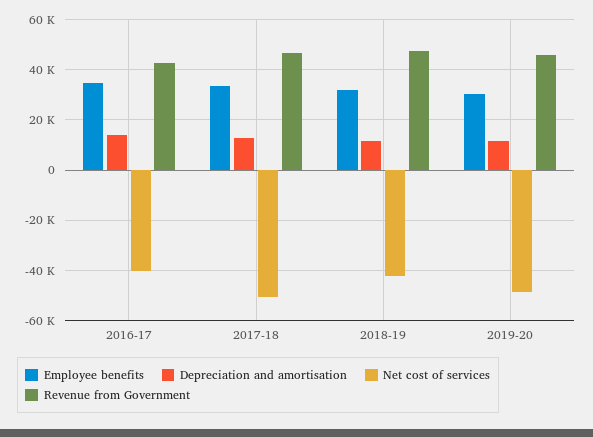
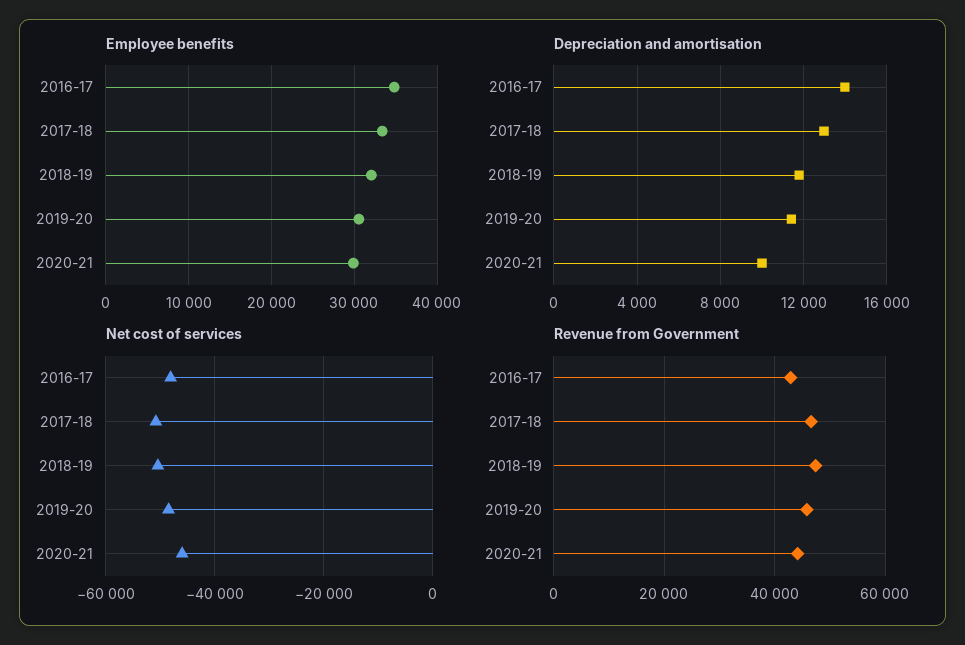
Net cost of services, 2016-17: -40000 -> -48000
Net cost of services, 2018-19: -42500 -> -50000
Employee benefits, 2020-21: none -> 30000
Depreciation and amortisation, 2020-21: none -> 10000
Net cost of services, 2020-21: none -> -46000
Revenue from Government, 2020-21: none -> 44000

